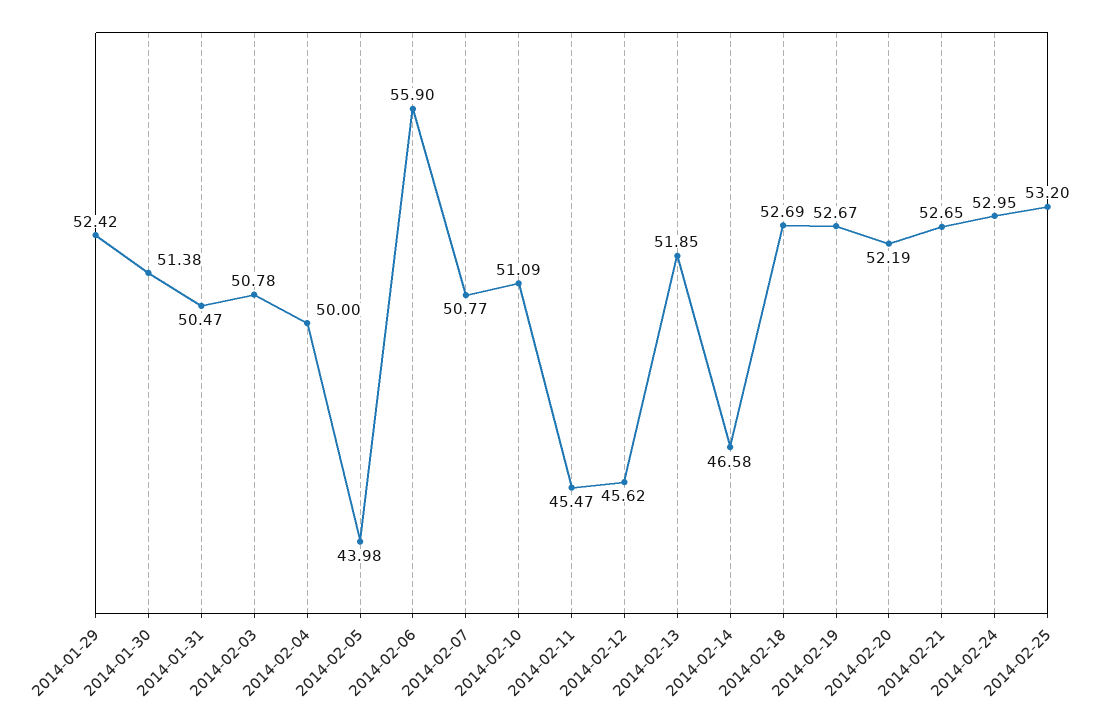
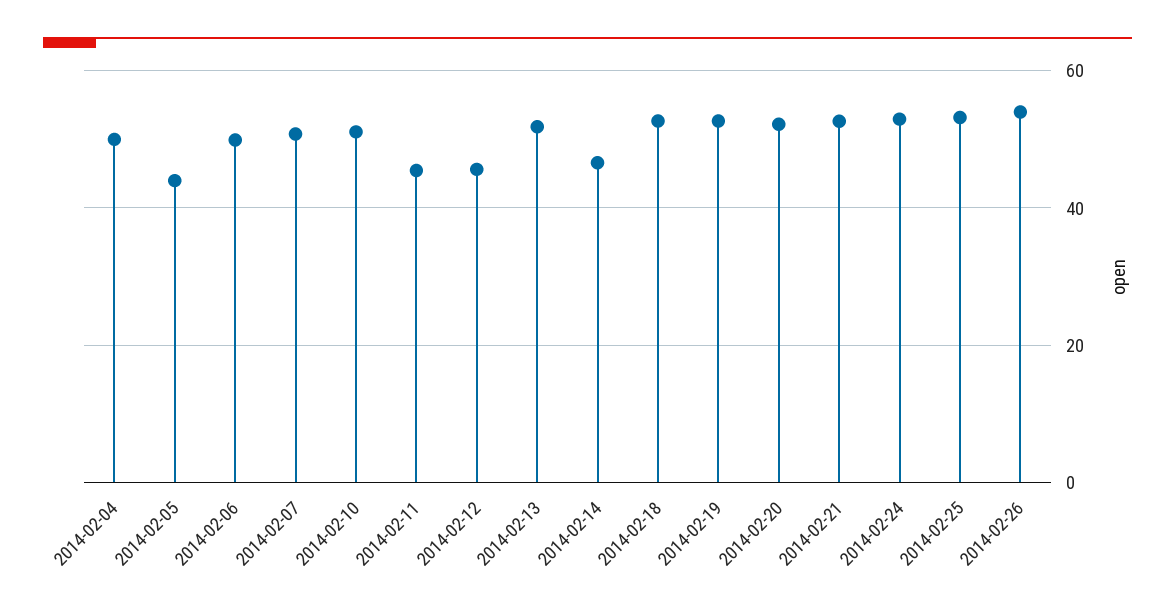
2014-01-29: 52.42 -> none
2014-01-30: 51.38 -> none
2014-01-31: 50.47 -> none
2014-02-03: 50.78 -> none
2014-02-06: 55.9 -> 50
2014-02-26: none -> 54

